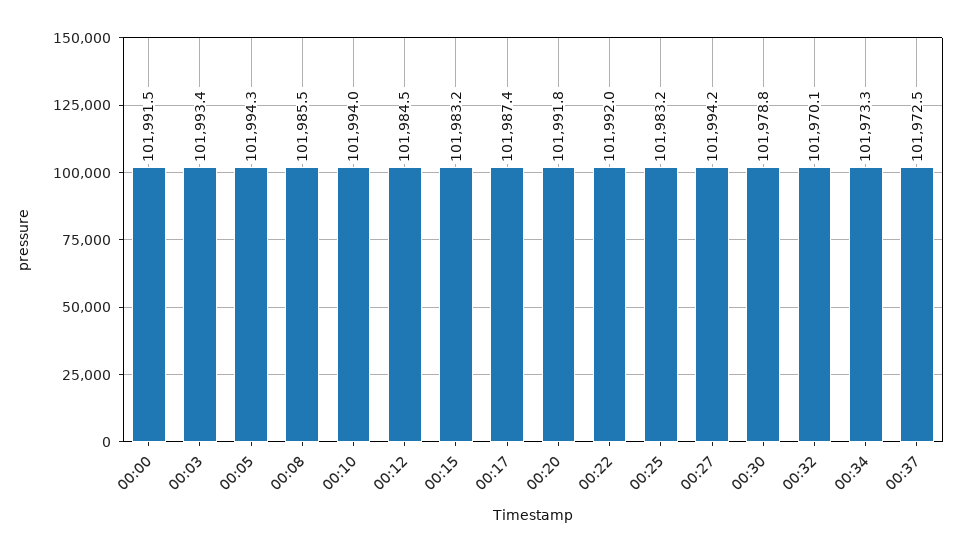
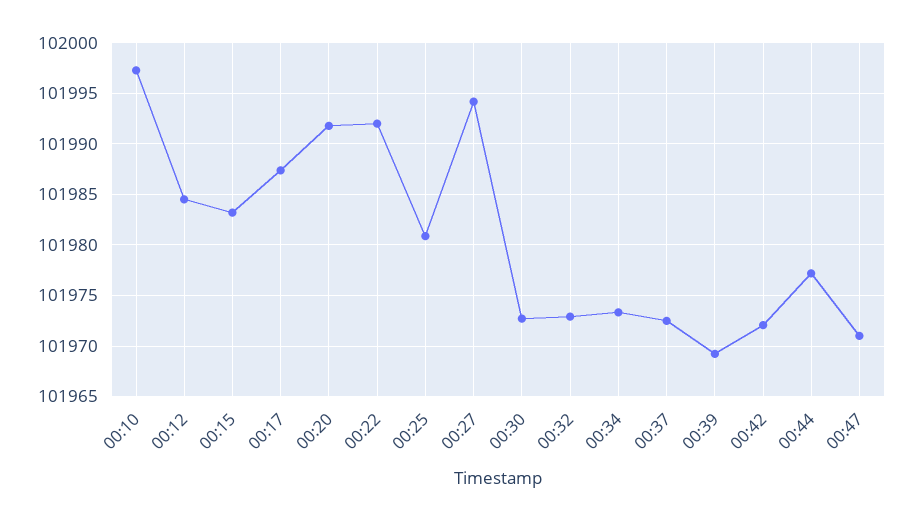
00:00: 101991.5 -> none
00:03: 101993.4 -> none
00:05: 101994.3 -> none
00:08: 101985.5 -> none
00:10: 101994 -> 101997
00:25: 101983.2 -> 101981
00:30: 101978.8 -> 101973
00:32: 101970.1 -> 101973
00:39: none -> 101969
00:42: none -> 101972
00:44: none -> 101977
00:47: none -> 101971

